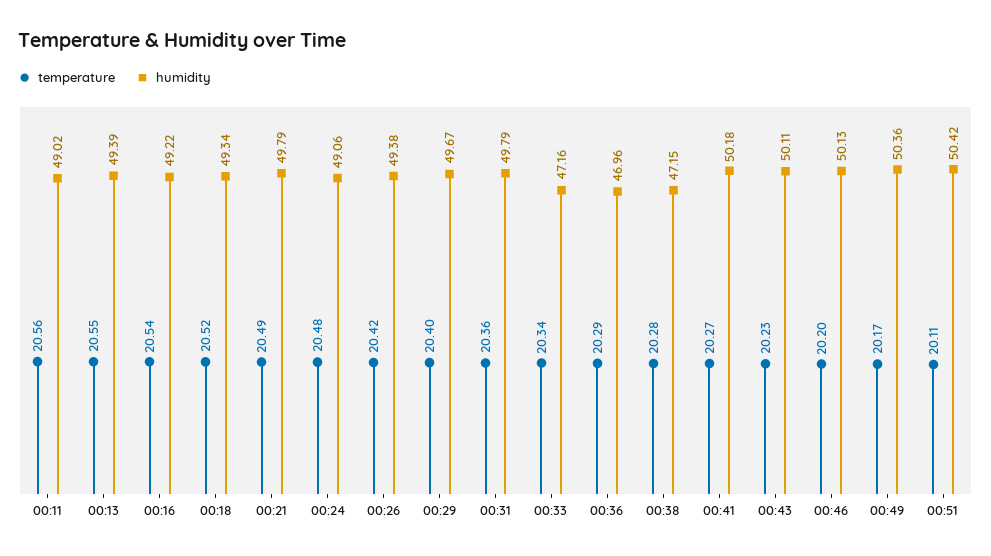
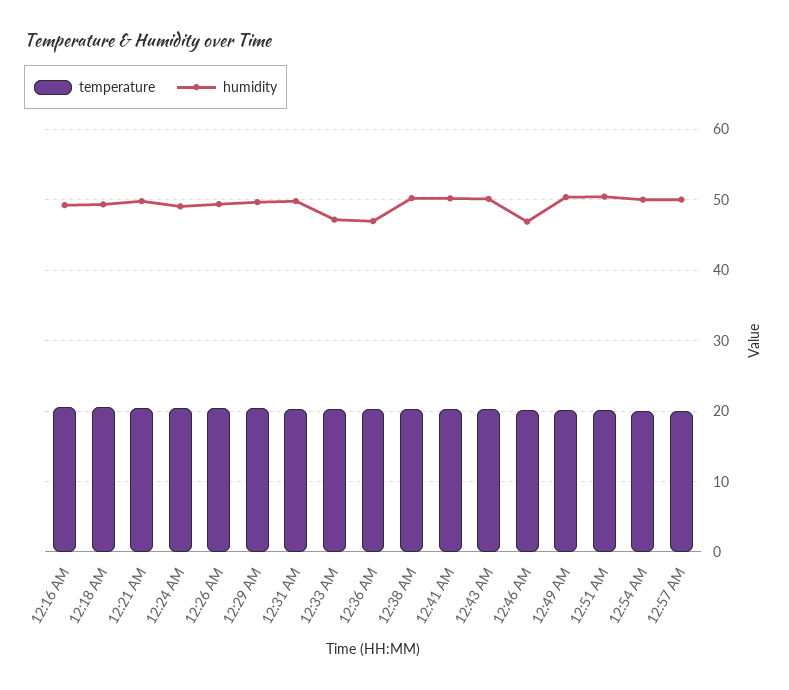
temperature, 00:11: 20.56 -> none
humidity, 00:11: 49.02 -> none
temperature, 00:13: 20.55 -> none
humidity, 00:13: 49.39 -> none
humidity, 00:38: 47.15 -> 50
humidity, 00:46: 50.13 -> 47
temperature, 12:54 AM: none -> 20
humidity, 12:54 AM: none -> 50
temperature, 12:57 AM: none -> 20
humidity, 12:57 AM: none -> 50

